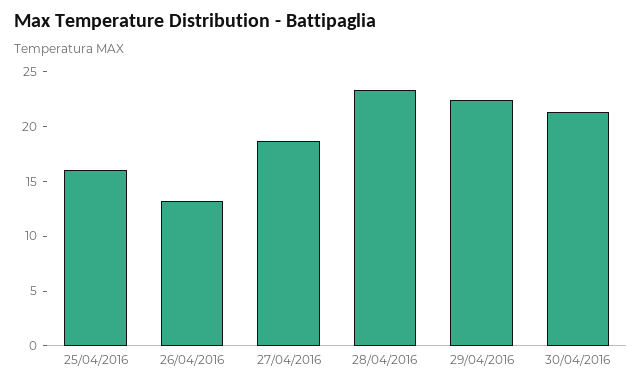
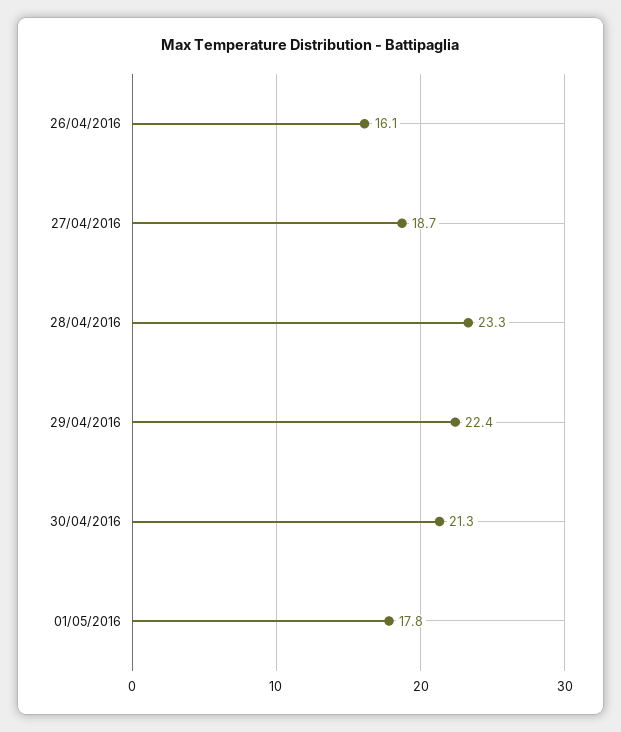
25/04/2016: 16 -> none
26/04/2016: 13 -> 16.1
01/05/2016: none -> 17.8

